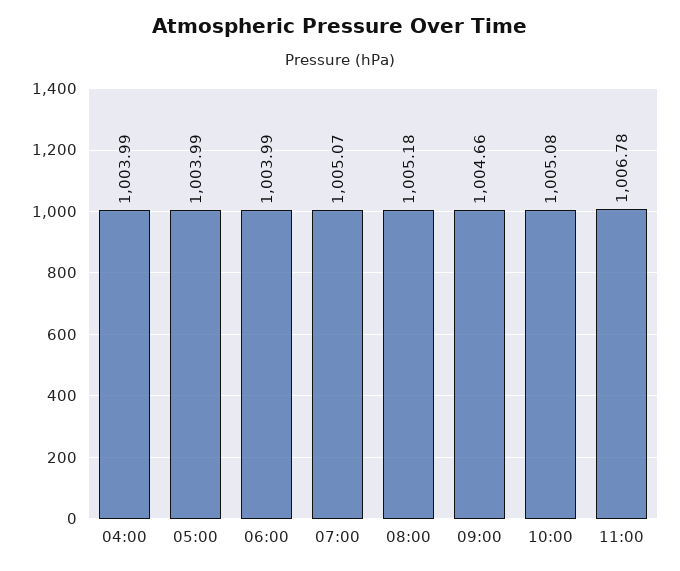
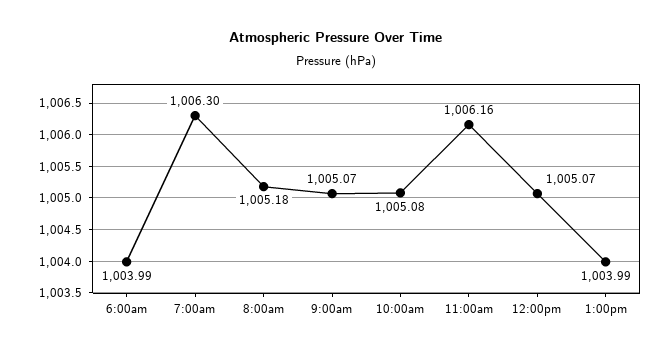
04:00: 1003.99 -> none
05:00: 1003.99 -> none
07:00: 1005.07 -> 1006.3
09:00: 1004.66 -> 1005.07
11:00: 1006.78 -> 1006.16
12:00pm: none -> 1005.07
1:00pm: none -> 1003.99

